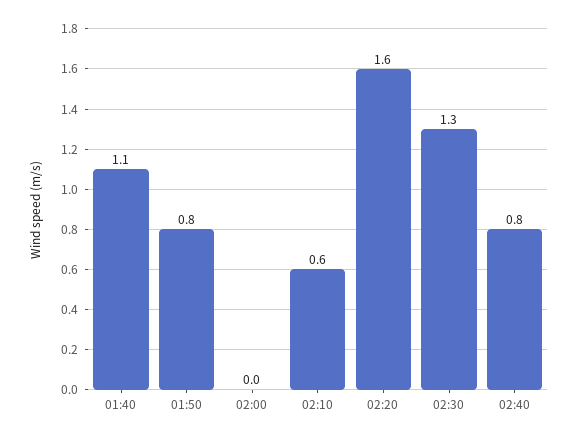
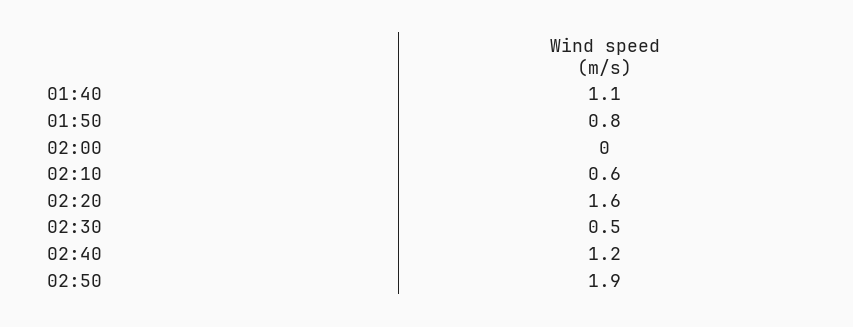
02:30: 1.3 -> 0.5
02:40: 0.8 -> 1.2
02:50: none -> 1.9

